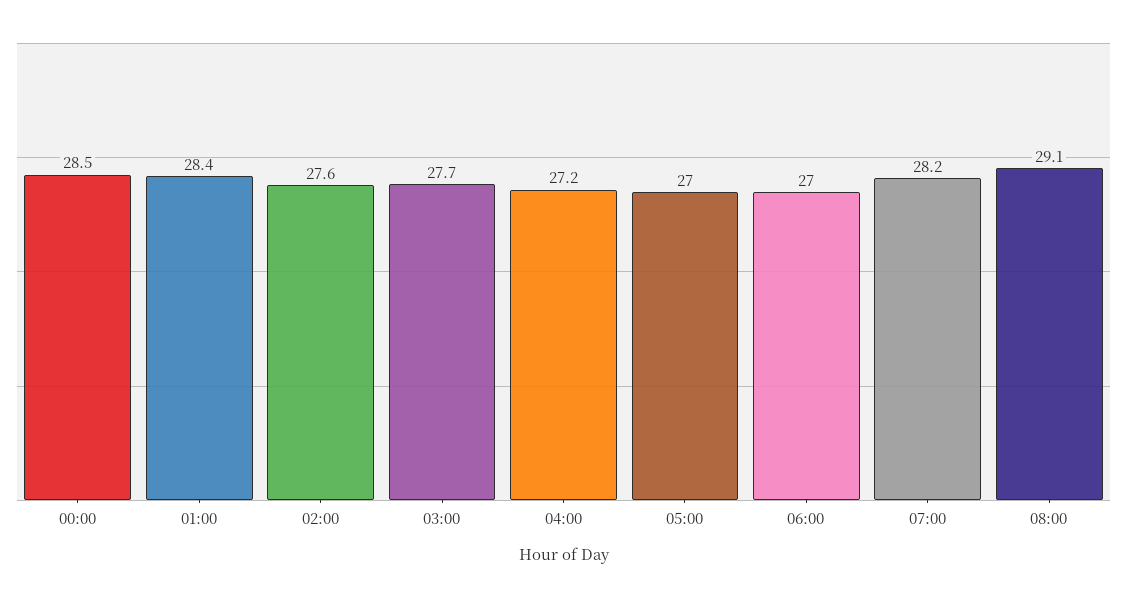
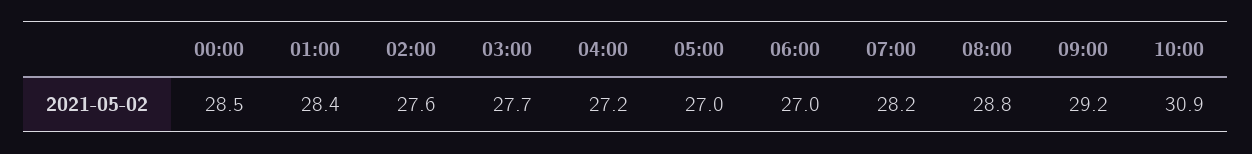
08:00: 29.1 -> 28.8
09:00: none -> 29.2
10:00: none -> 30.9

